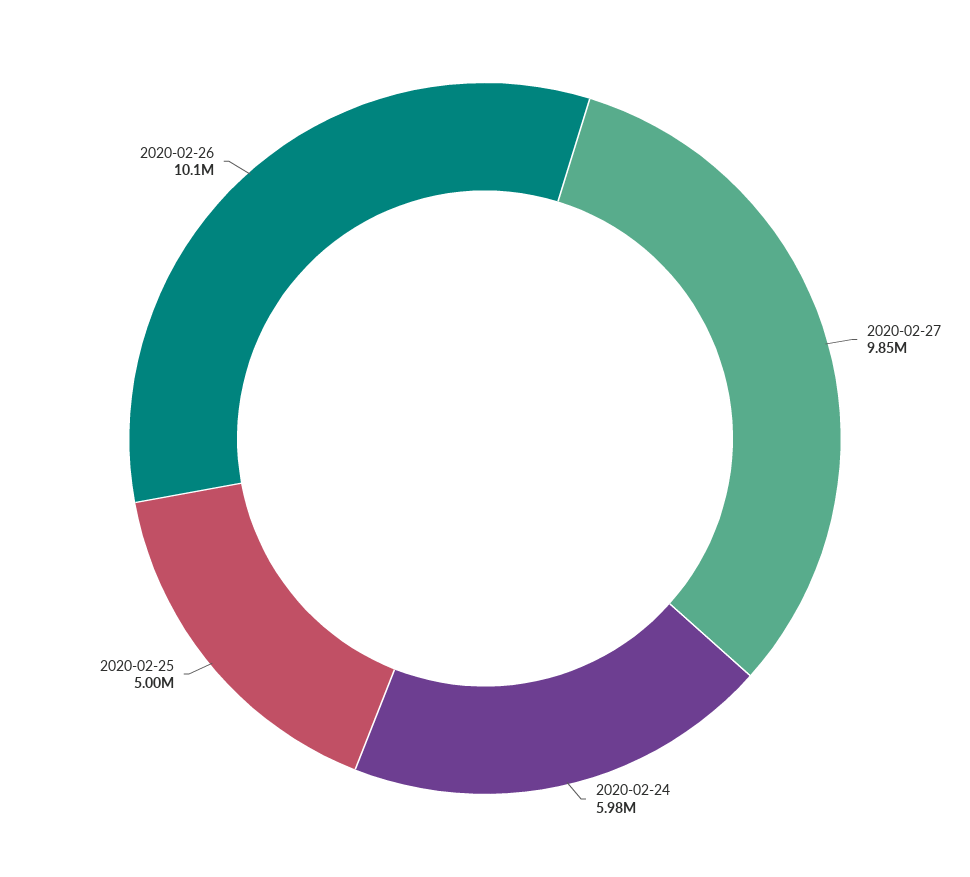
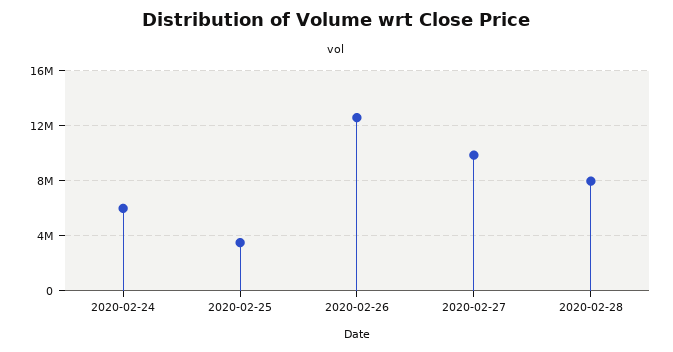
2020-02-25: 5000000 -> 3500000
2020-02-26: 10100000 -> 12500000
2020-02-28: none -> 8000000

